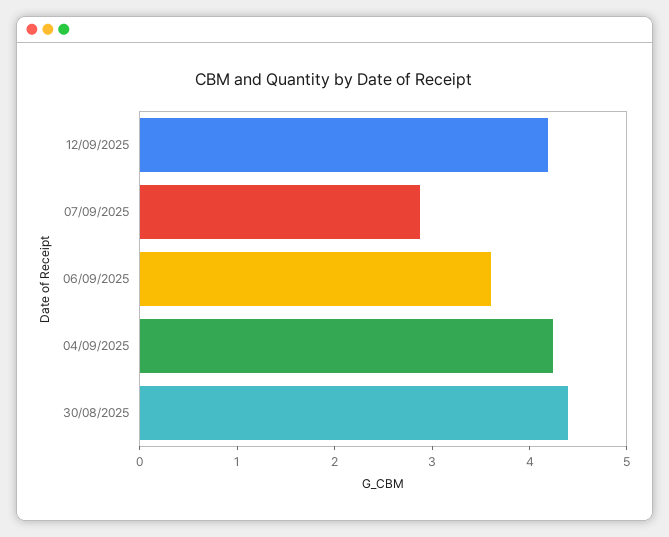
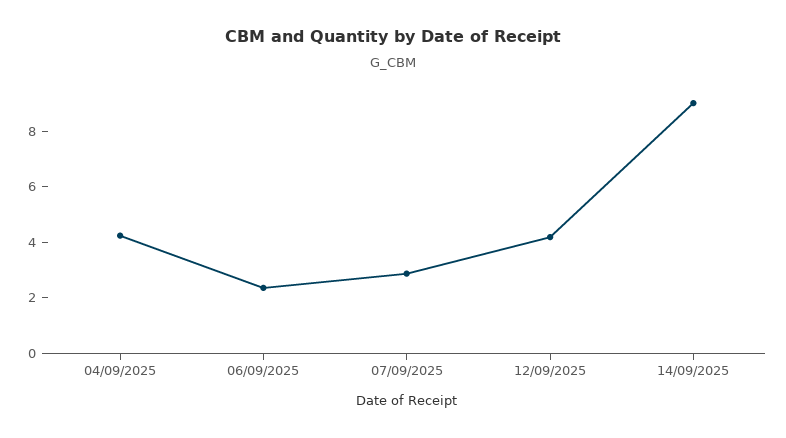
06/09/2025: 3.6 -> 2.5
30/08/2025: 4.4 -> none
14/09/2025: none -> 9

